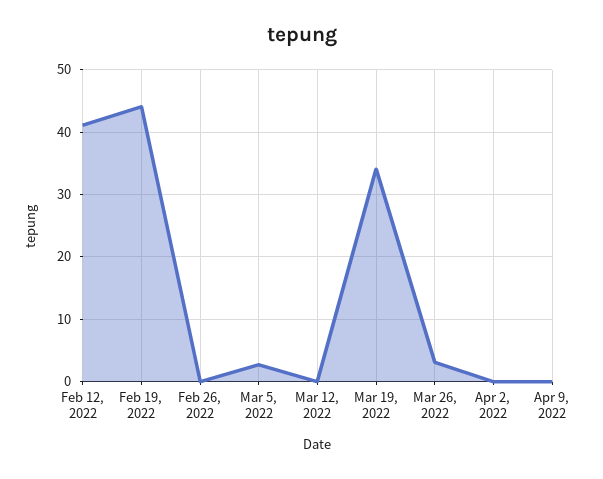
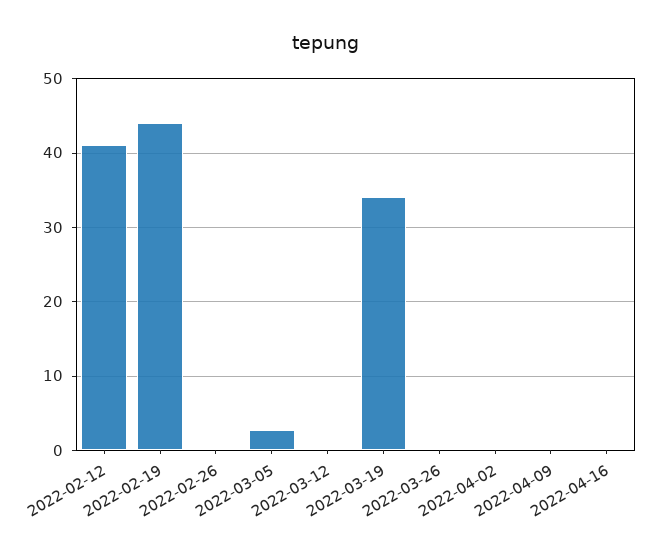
Mar 26, 2022: 3 -> 0
2022-04-16: none -> 0

